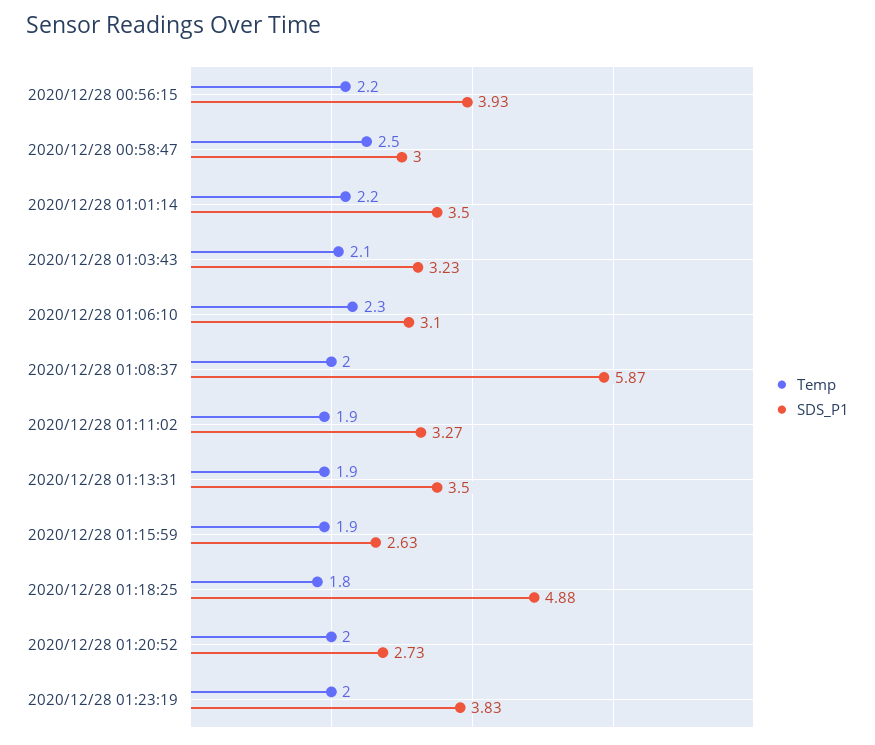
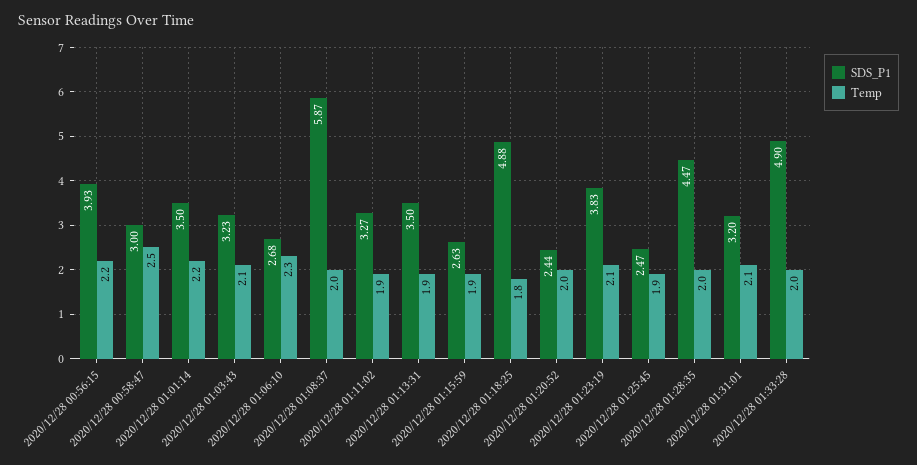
SDS_P1, 2020/12/28 01:06:10: 3.1 -> 2.68
SDS_P1, 2020/12/28 01:20:52: 2.73 -> 2.44
Temp, 2020/12/28 01:23:19: 2 -> 2.1
SDS_P1, 2020/12/28 01:25:45: none -> 2.47
Temp, 2020/12/28 01:25:45: none -> 1.9
SDS_P1, 2020/12/28 01:28:35: none -> 4.47
Temp, 2020/12/28 01:28:35: none -> 2
SDS_P1, 2020/12/28 01:31:01: none -> 3.2
Temp, 2020/12/28 01:31:01: none -> 2.1
SDS_P1, 2020/12/28 01:33:28: none -> 4.9
Temp, 2020/12/28 01:33:28: none -> 2

